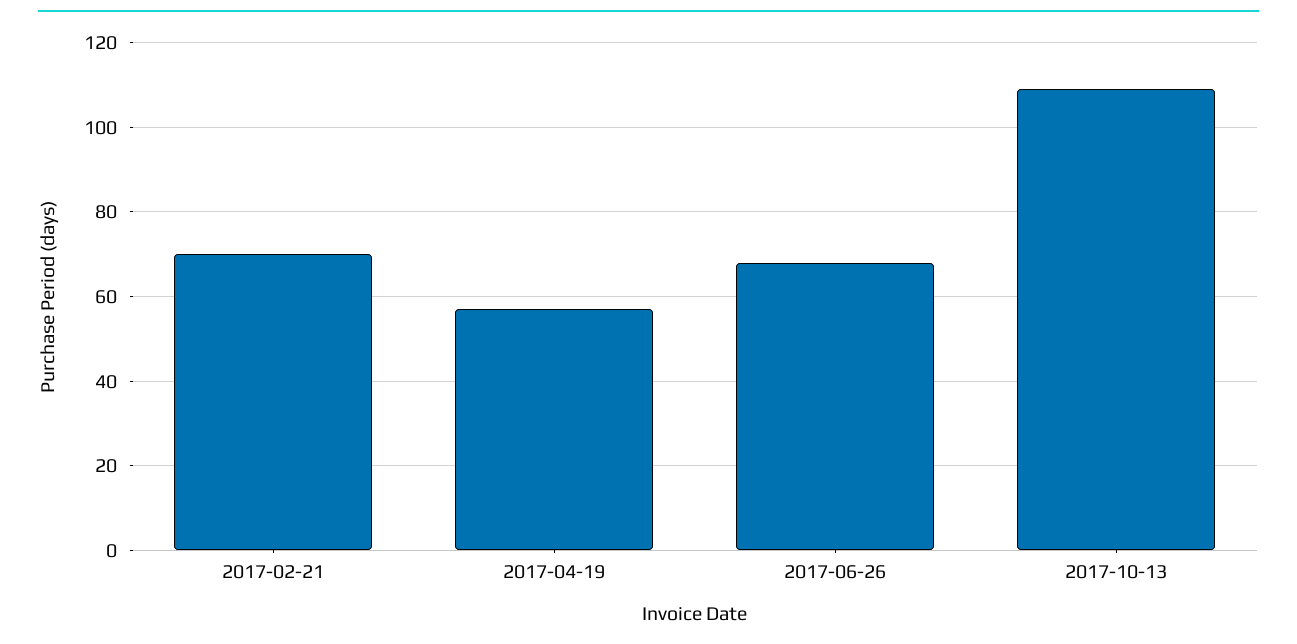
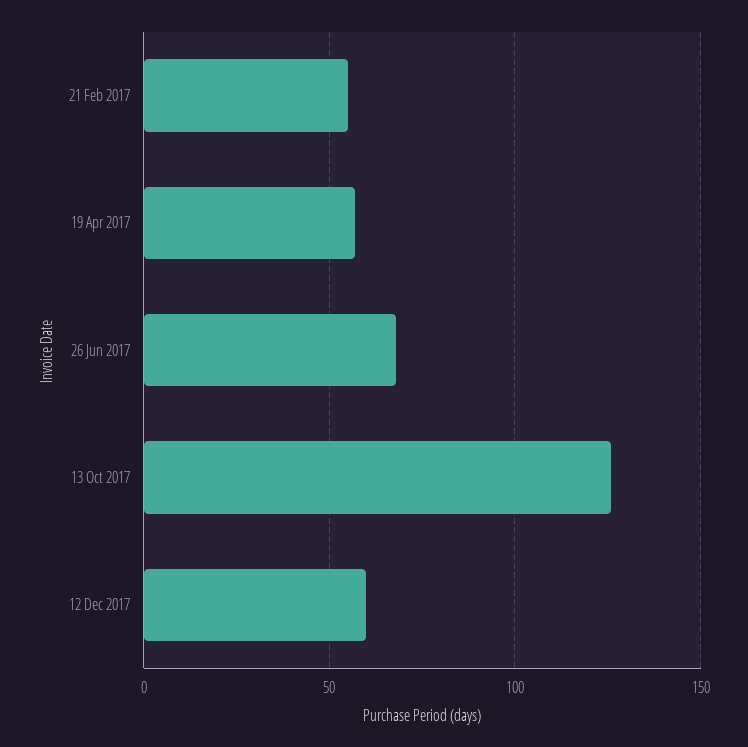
2017-02-21: 70 -> 55
2017-10-13: 110 -> 125
12 Dec 2017: none -> 60

